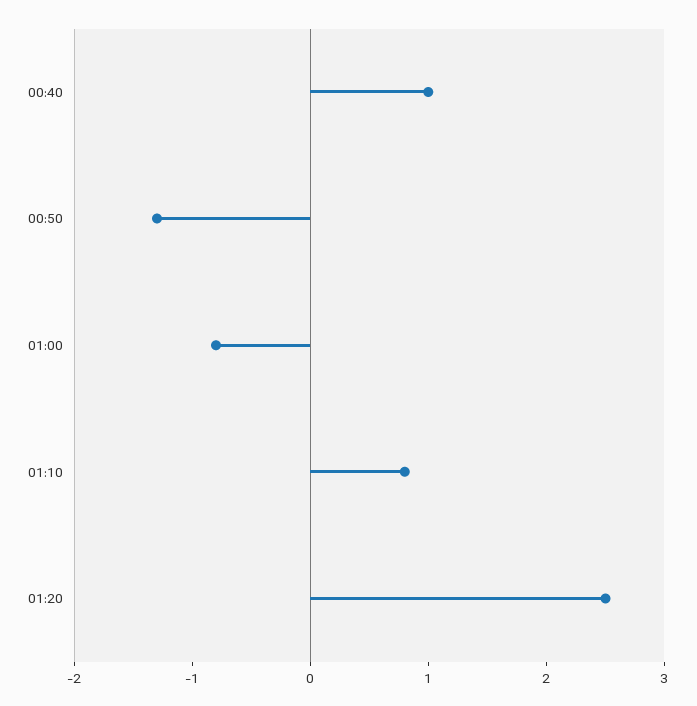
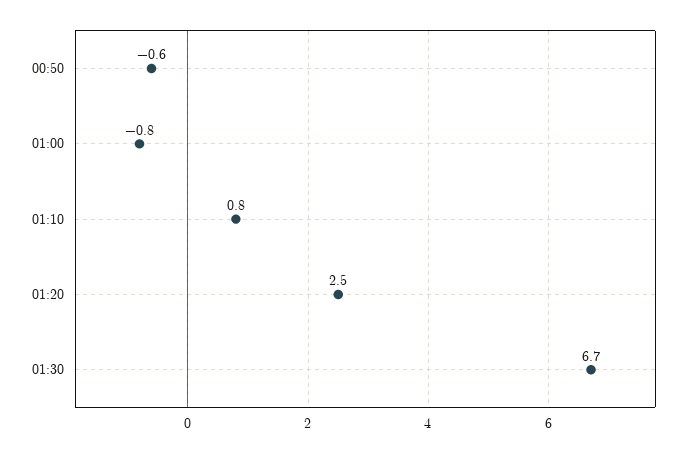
00:40: 1 -> none
00:50: -1.3 -> -0.6
01:30: none -> 6.7

